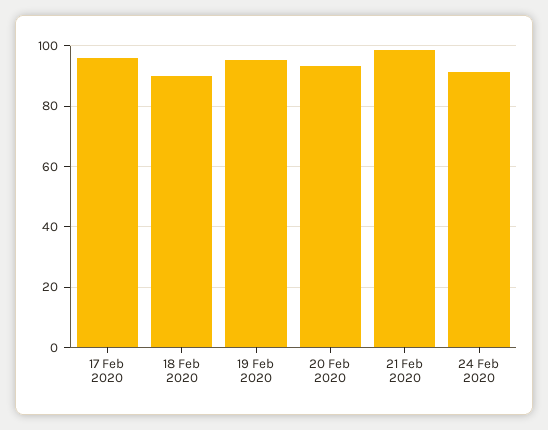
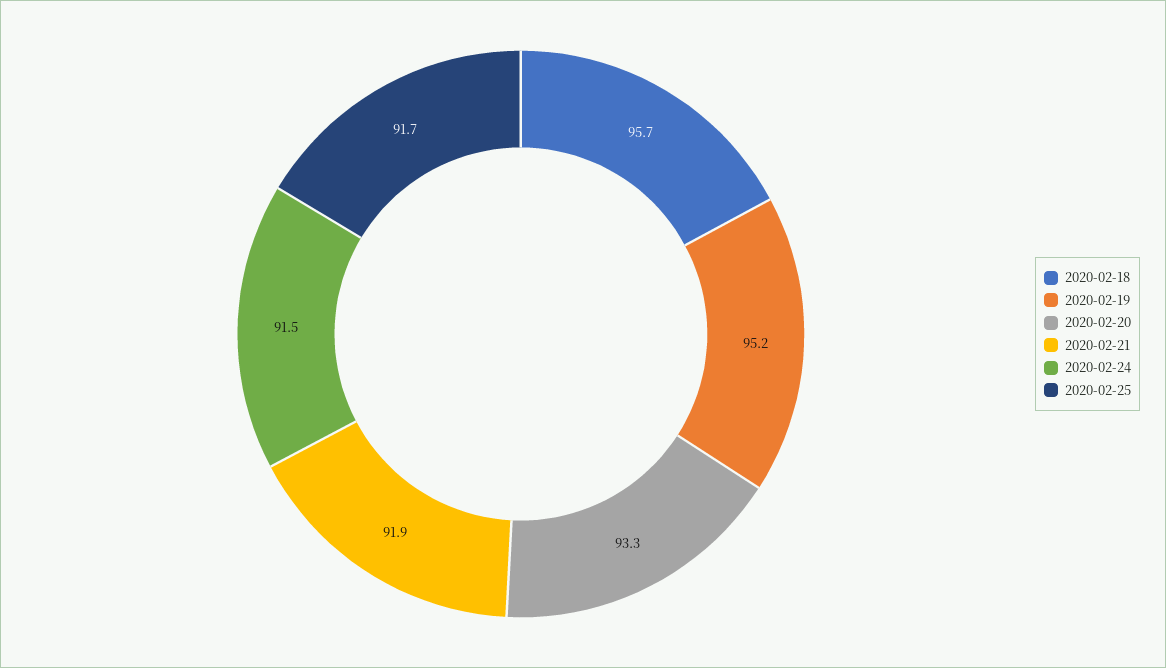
17 Feb 2020: 96 -> none
18 Feb 2020: 90 -> 95.7
21 Feb 2020: 98 -> 91.9
2020-02-25: none -> 91.7

